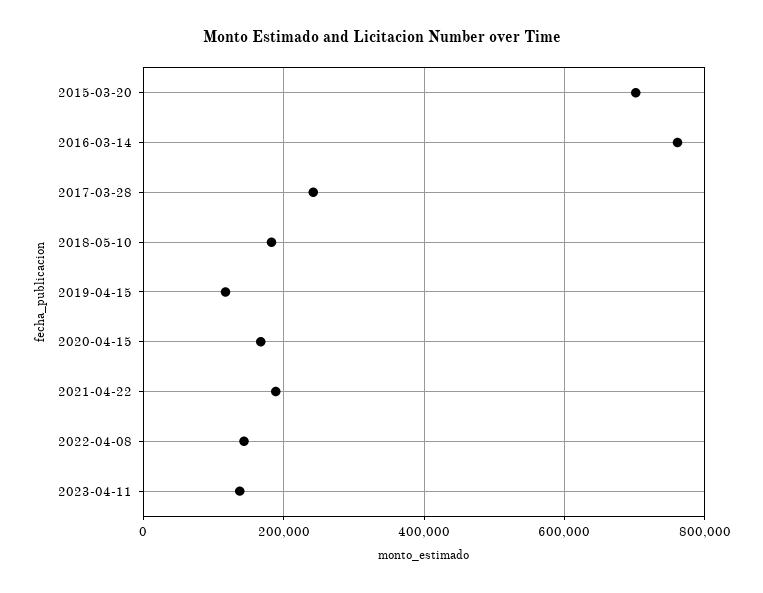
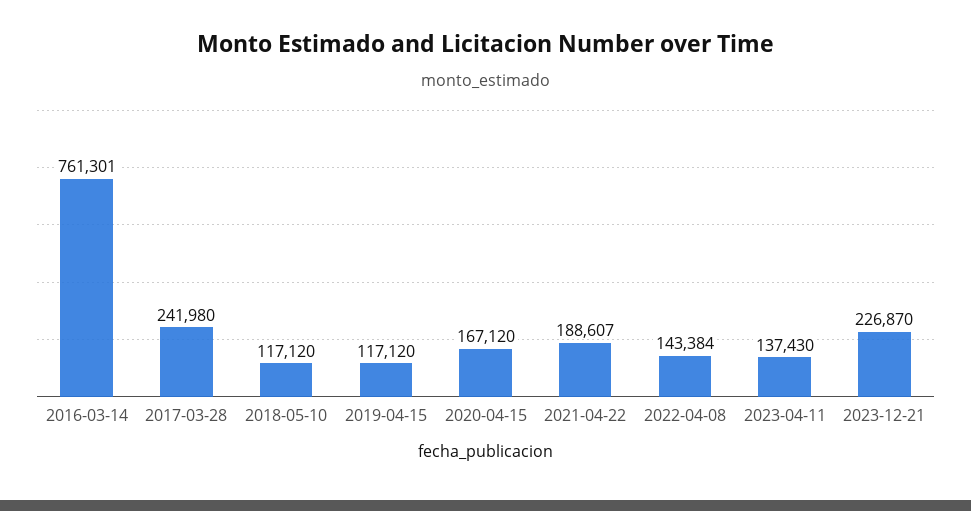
2015-03-20: 700000 -> none
2018-05-10: 180000 -> 117120
2023-12-21: none -> 226870

